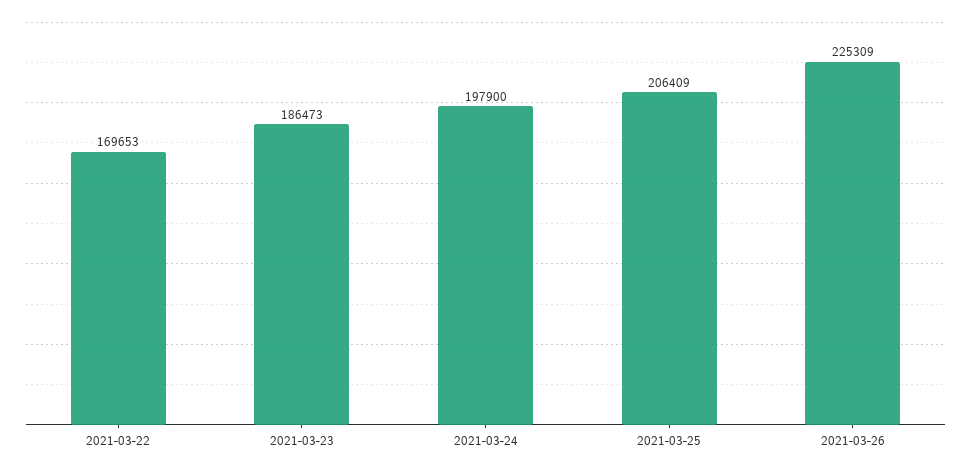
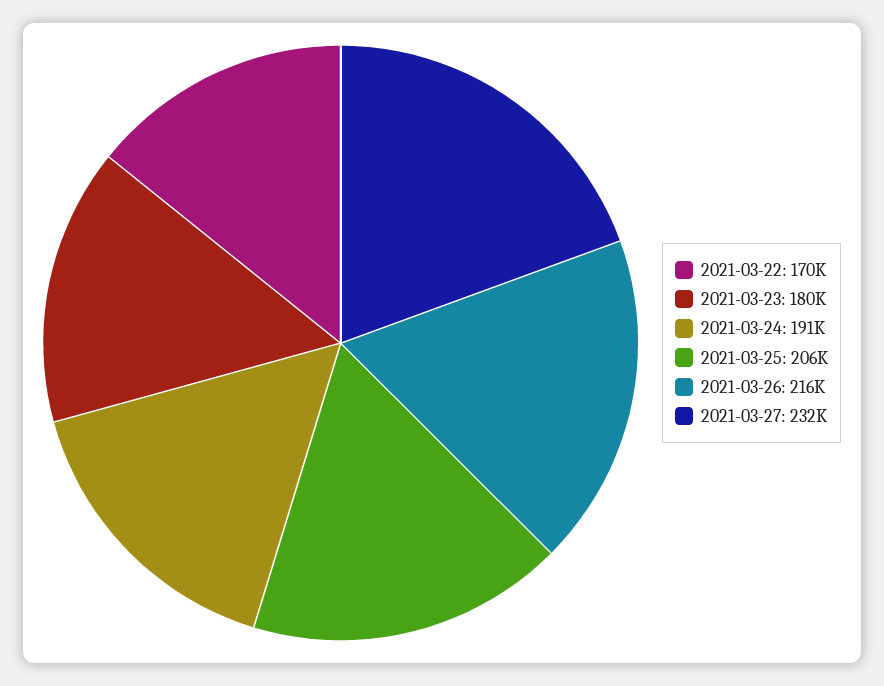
2021-03-23: 186473 -> 180000
2021-03-24: 197900 -> 191000
2021-03-26: 225309 -> 216000
2021-03-27: none -> 232000

